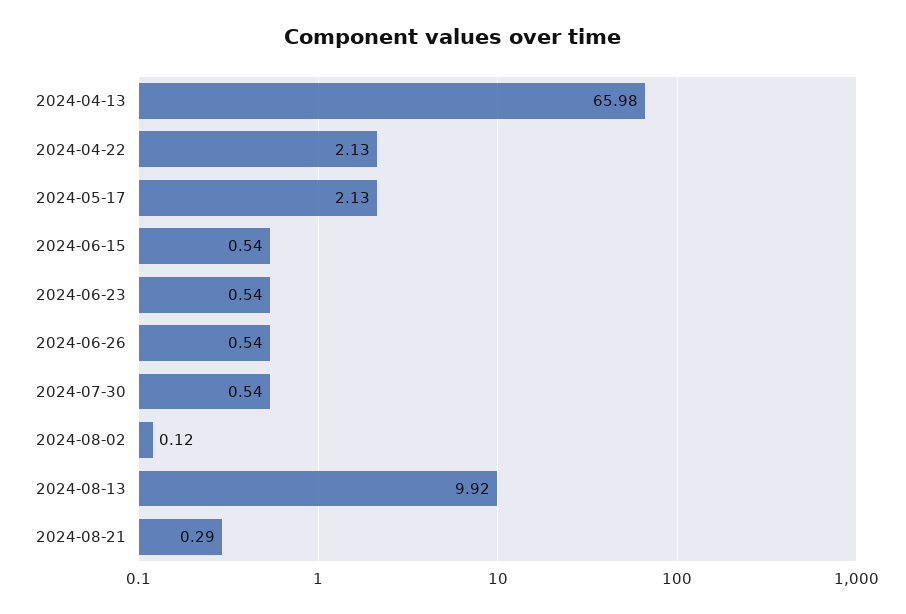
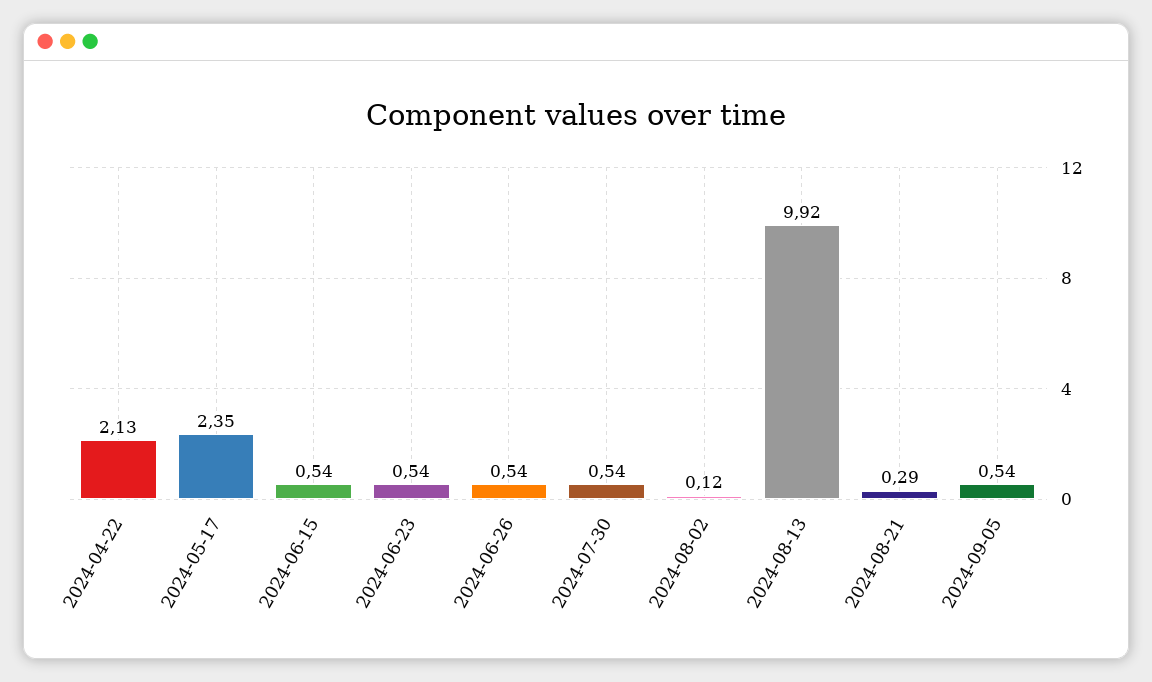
2024-04-13: 65.98 -> none
2024-05-17: 2.13 -> 2.35
2024-09-05: none -> 0.54

